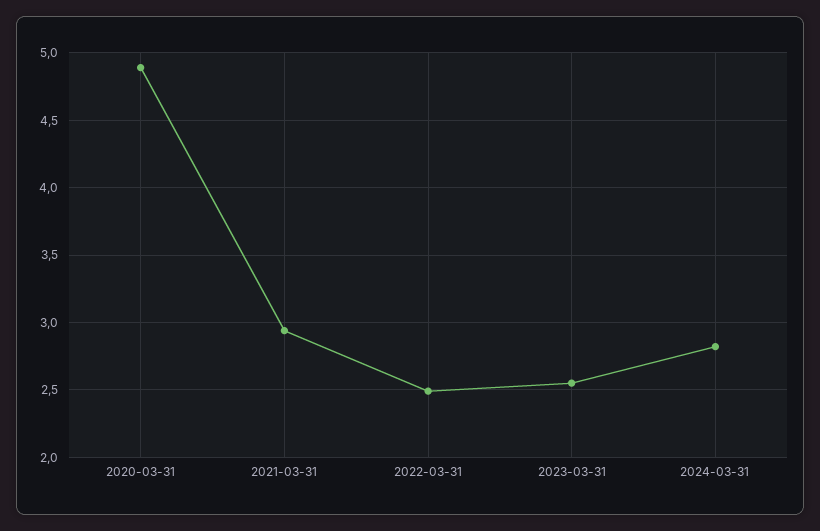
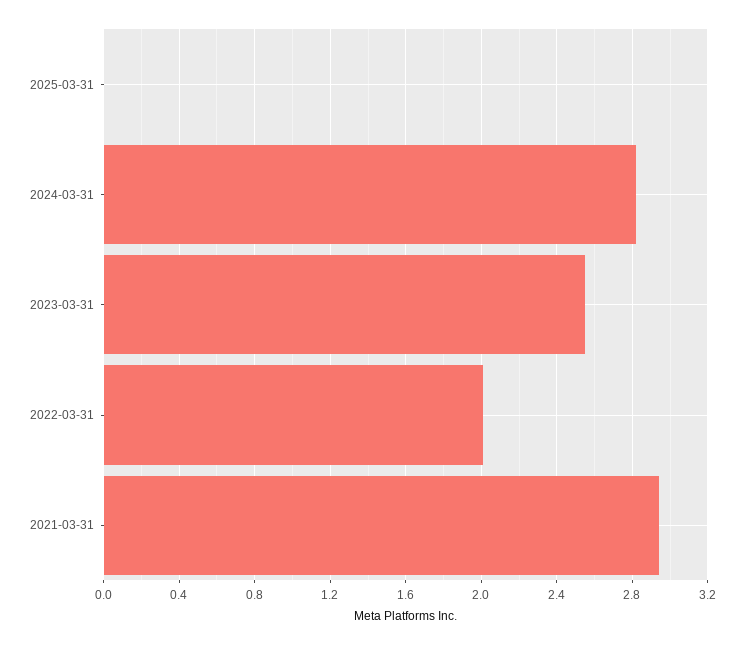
2020-03-31: 4.9 -> none
2022-03-31: 2.5 -> 2
2025-03-31: none -> 0

